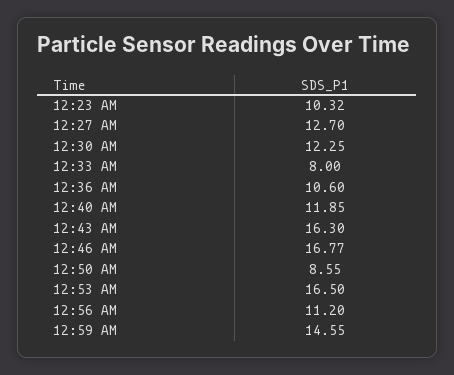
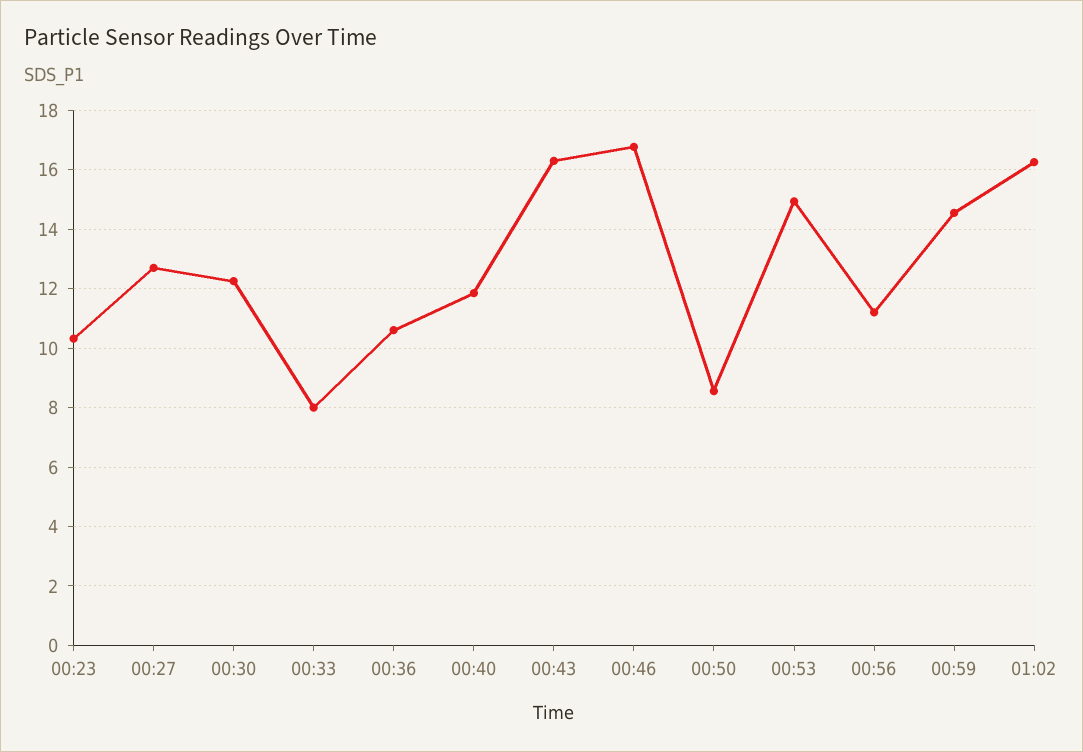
12:53 AM: 16.5 -> 15
01:02: none -> 16.25

